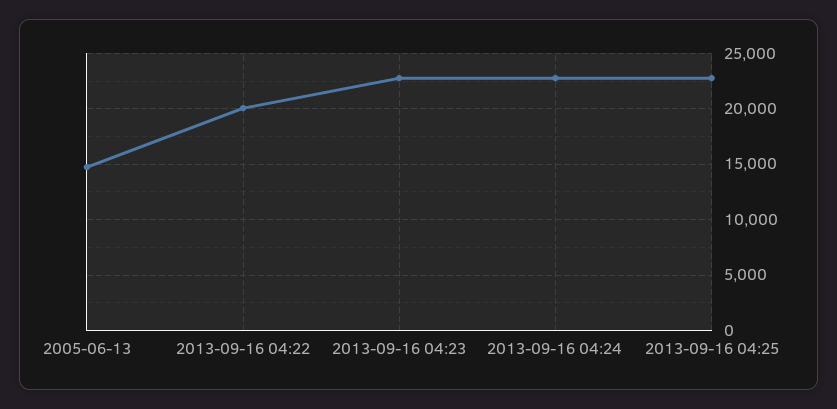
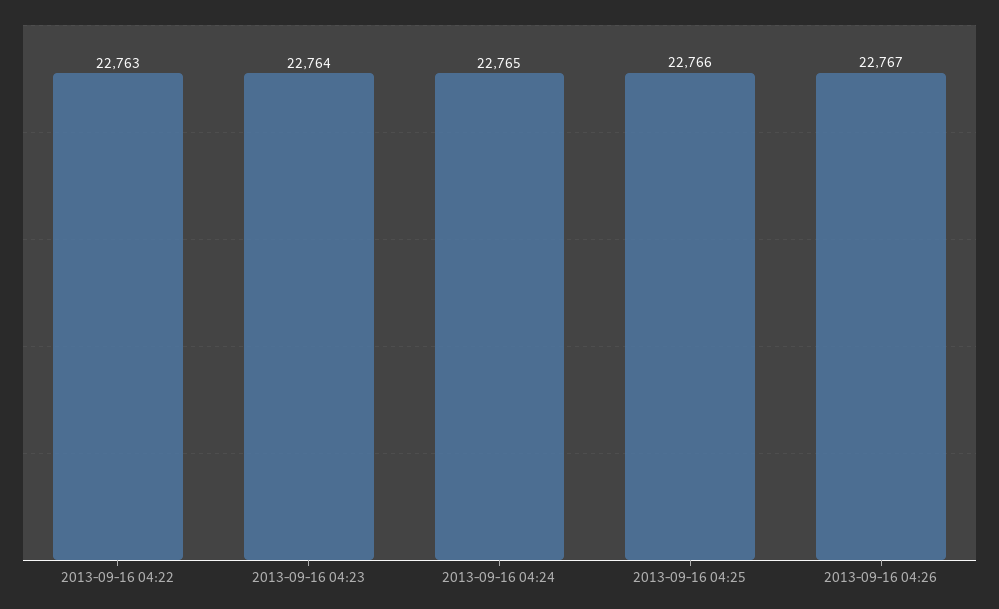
2005-06-13: 15000 -> none
2013-09-16 04:22: 20000 -> 22763
2013-09-16 04:26: none -> 22767

